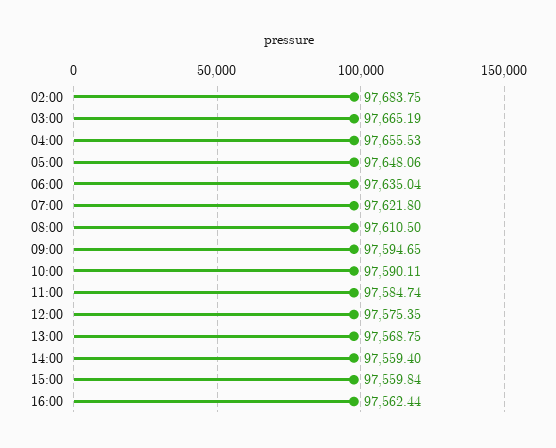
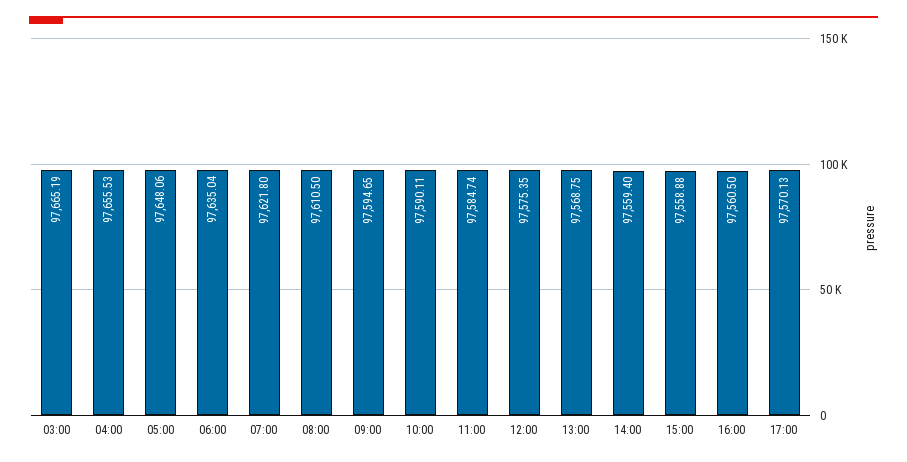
02:00: 97683.75 -> none
15:00: 97559.84 -> 97558.88
16:00: 97562.44 -> 97560.5
17:00: none -> 97570.13

